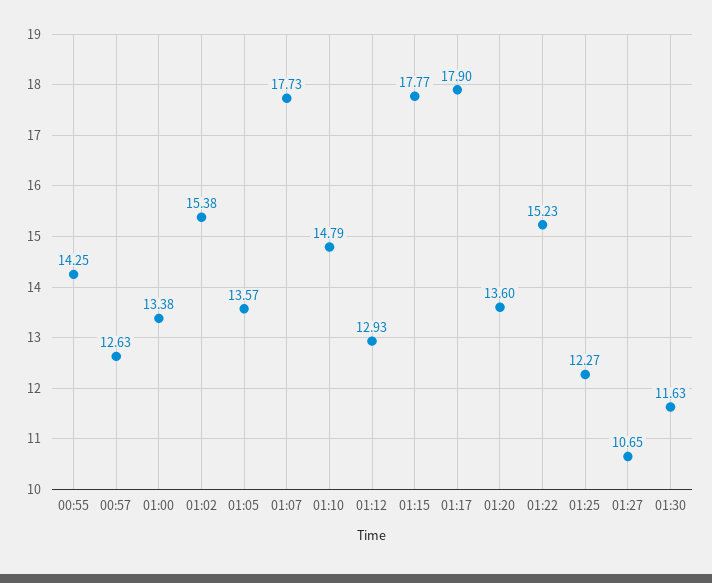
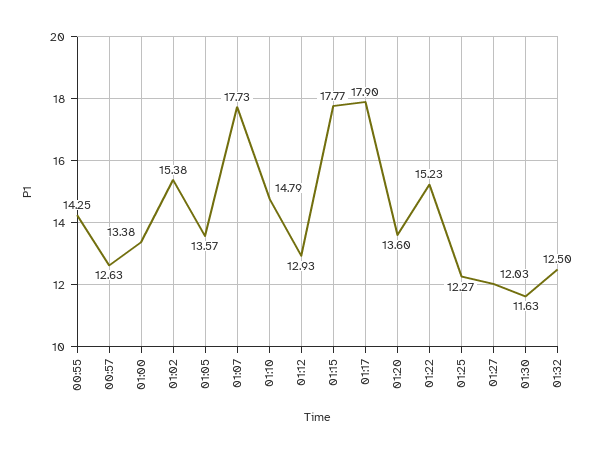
01:27: 10.65 -> 12.03
01:32: none -> 12.5

